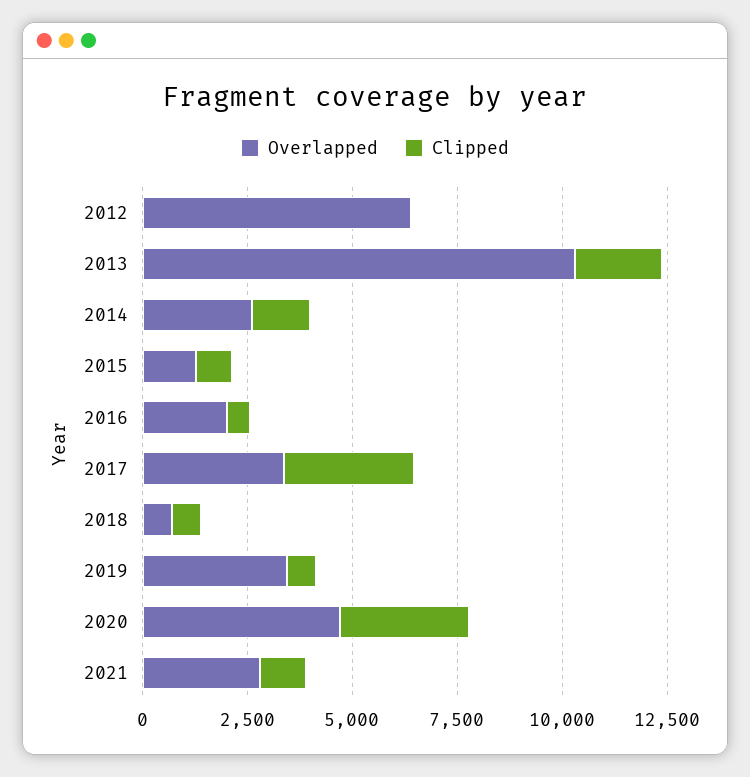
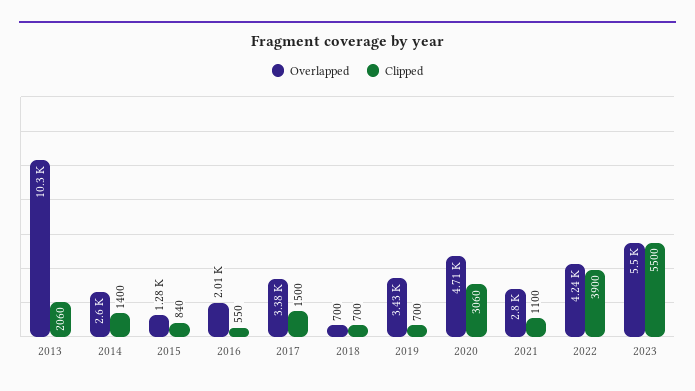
Overlapped, 2012: 6500 -> none
Clipped, 2012: 0 -> none
Clipped, 2017: 3000 -> 1500
Overlapped, 2022: none -> 4240
Clipped, 2022: none -> 3900
Overlapped, 2023: none -> 5500
Clipped, 2023: none -> 5500

